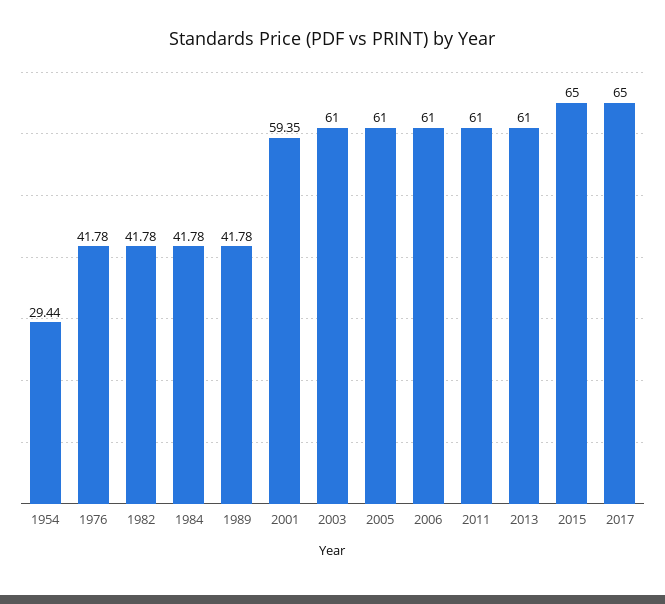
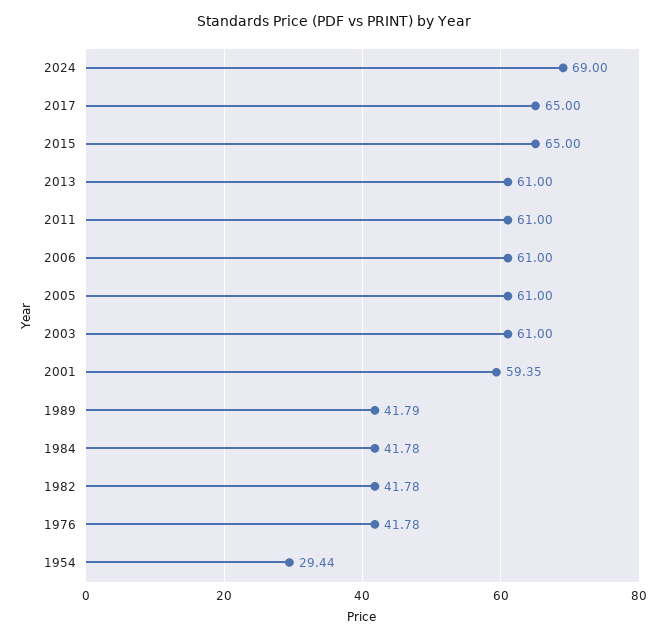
1989: 41.78 -> 41.79
2024: none -> 69

